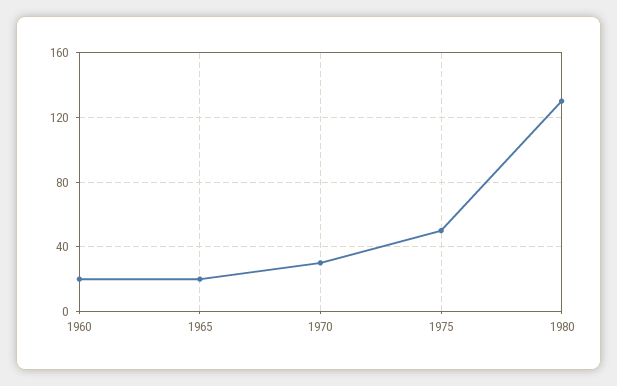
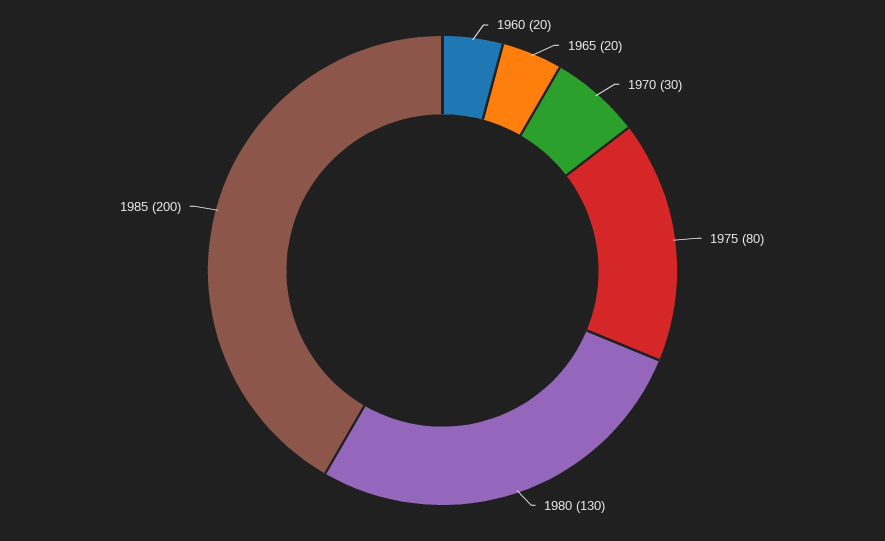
1975: 50 -> 80
1985: none -> 200

